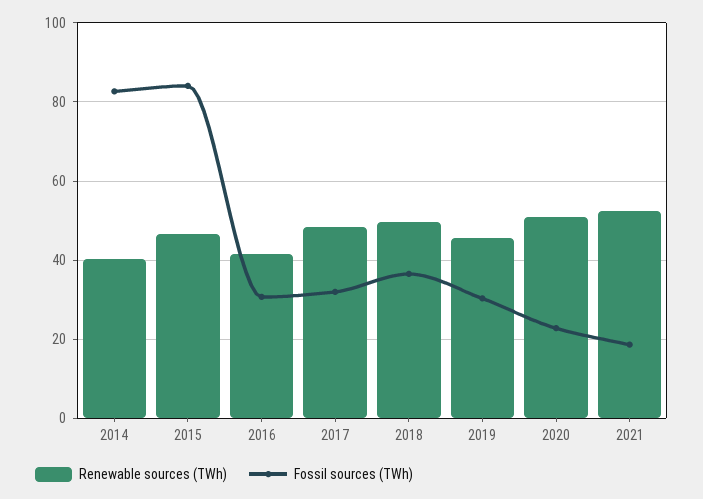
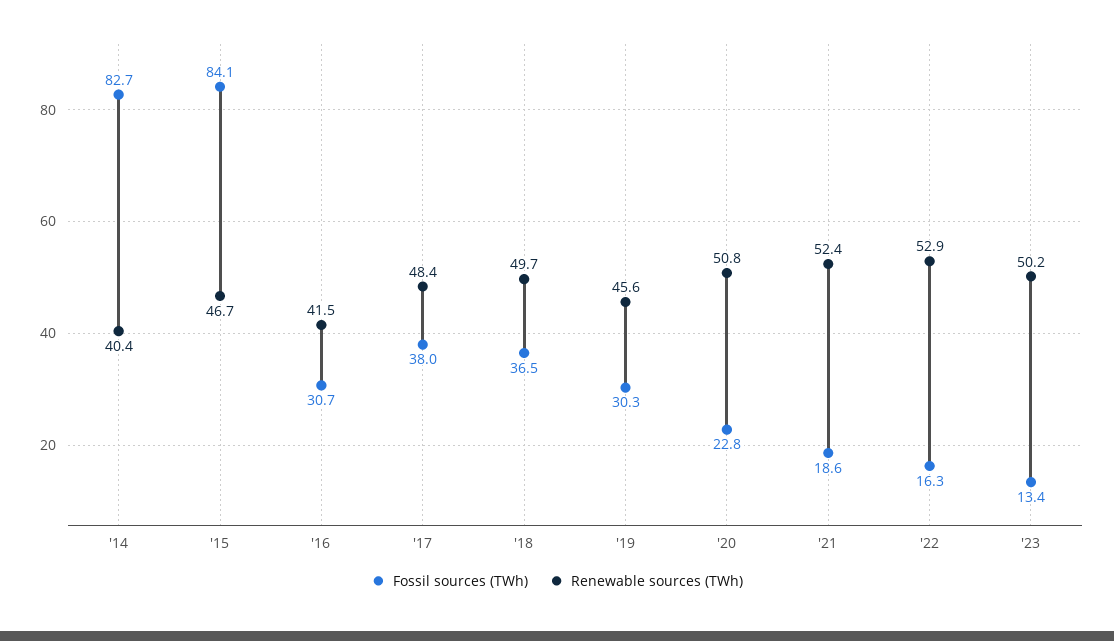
Fossil sources (TWh), 2017: 32 -> 38
Fossil sources (TWh), '22: none -> 16.3
Renewable sources (TWh), '22: none -> 52.9
Fossil sources (TWh), '23: none -> 13.4
Renewable sources (TWh), '23: none -> 50.2

